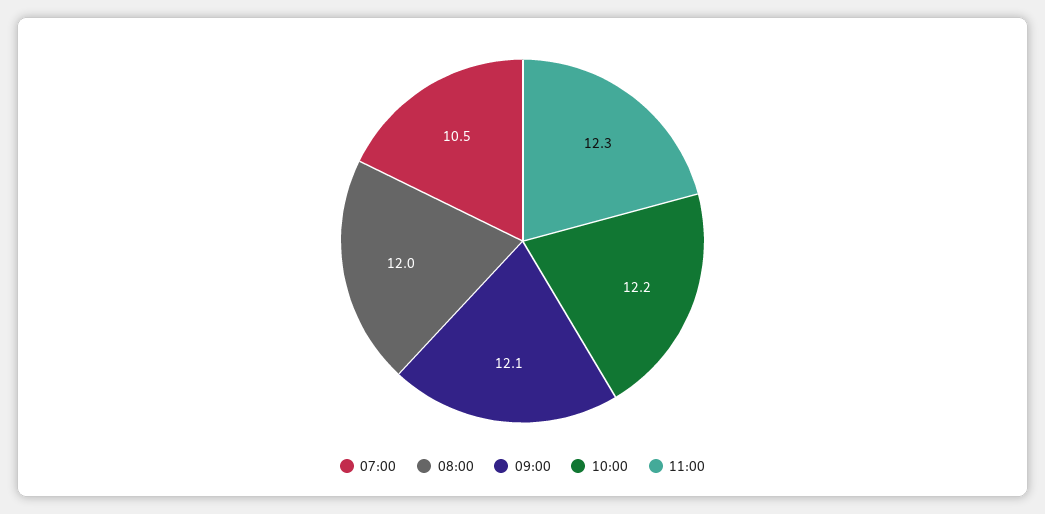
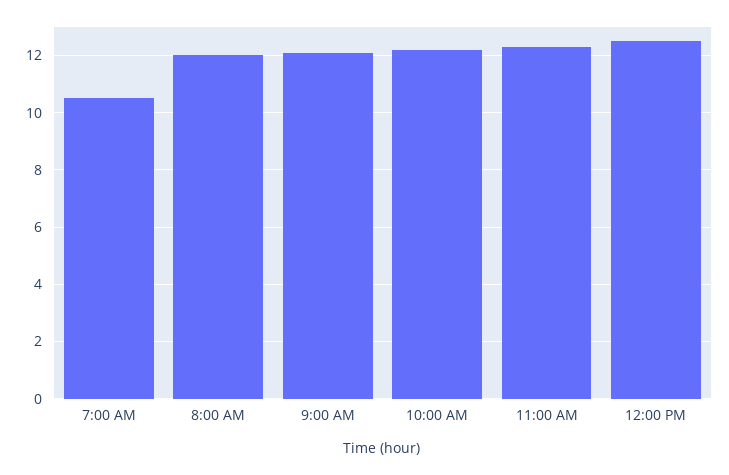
12:00 PM: none -> 12.5

